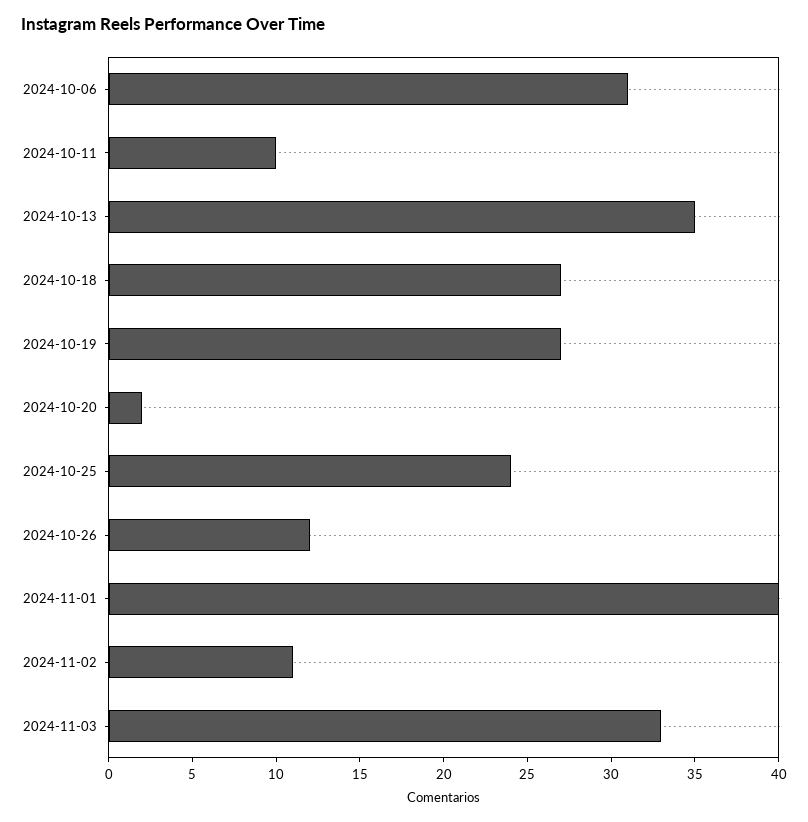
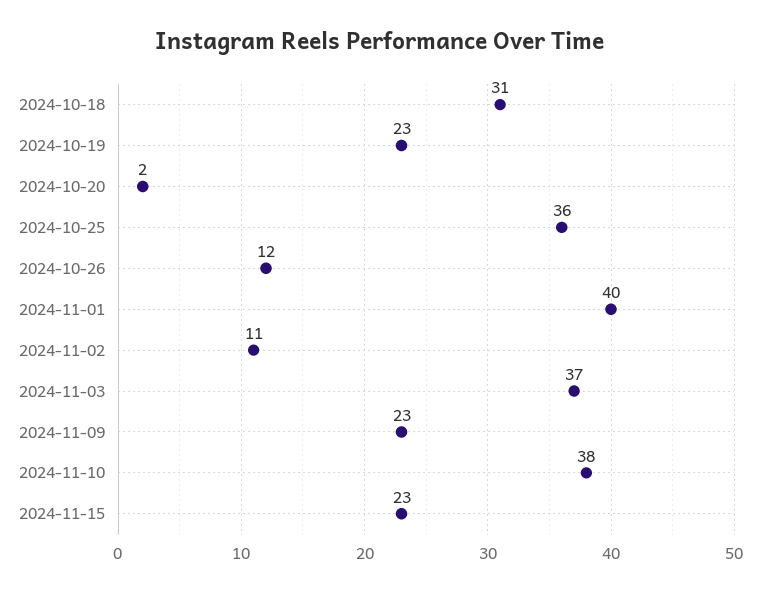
2024-10-06: 31 -> none
2024-10-11: 10 -> none
2024-10-13: 35 -> none
2024-10-18: 27 -> 31
2024-10-19: 27 -> 23
2024-10-25: 24 -> 36
2024-11-03: 33 -> 37
2024-11-09: none -> 23
2024-11-10: none -> 38
2024-11-15: none -> 23

